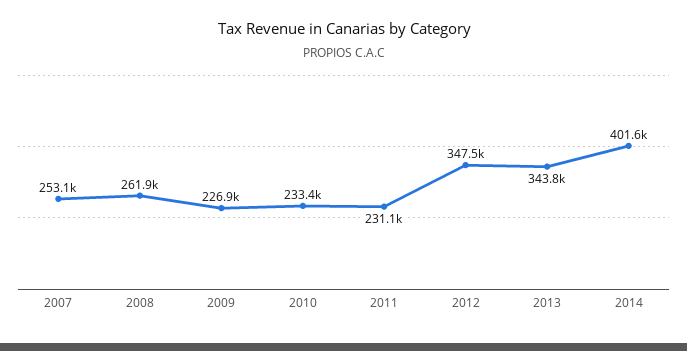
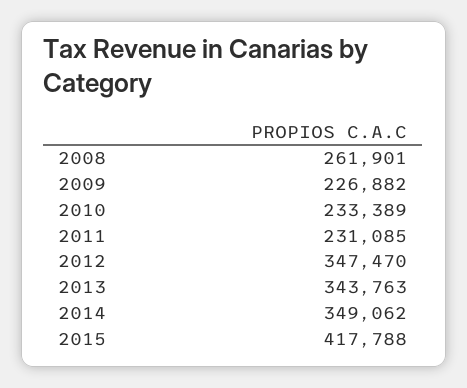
2007: 253100 -> none
2014: 401600 -> 349062
2015: none -> 417788

